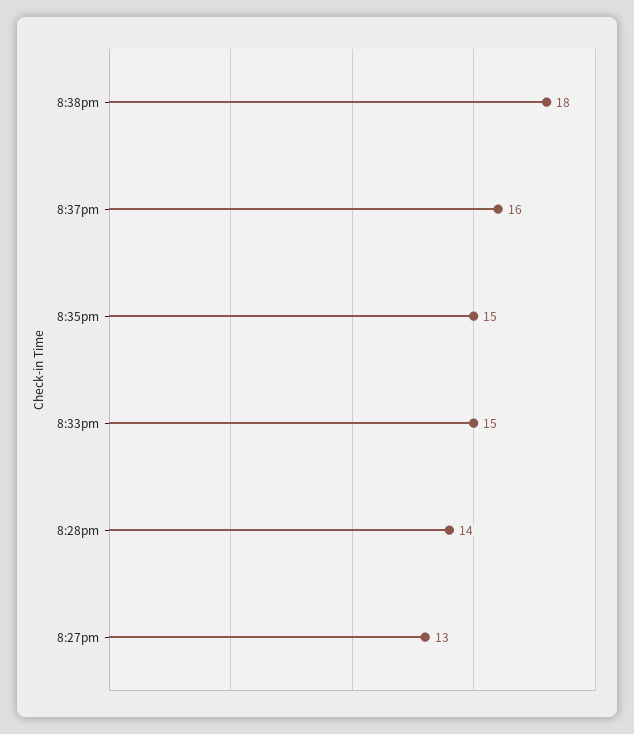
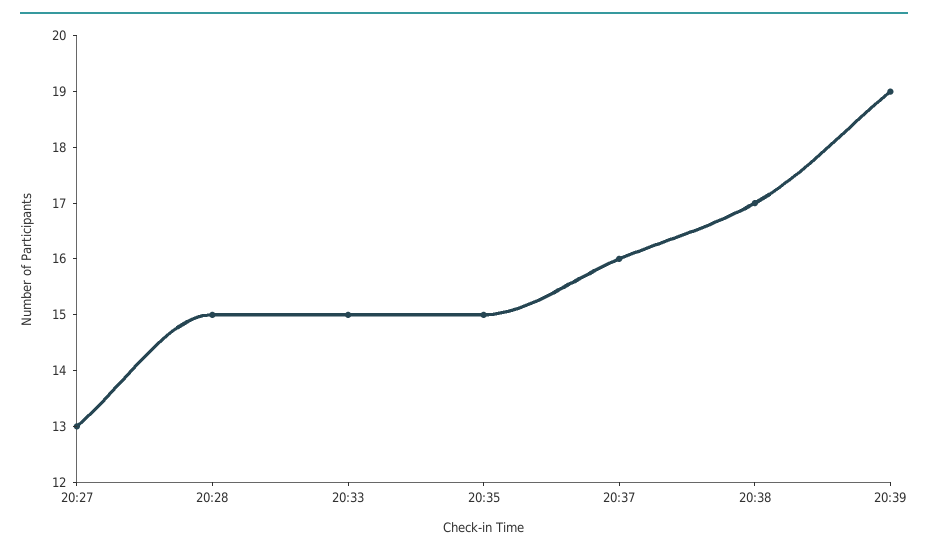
8:38pm: 18 -> 17
8:28pm: 14 -> 15
20:39: none -> 19

